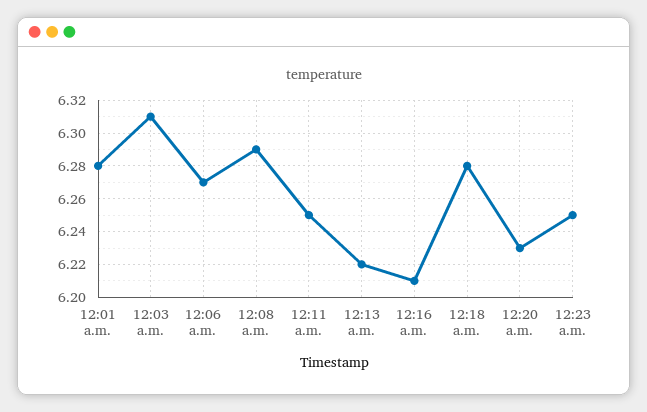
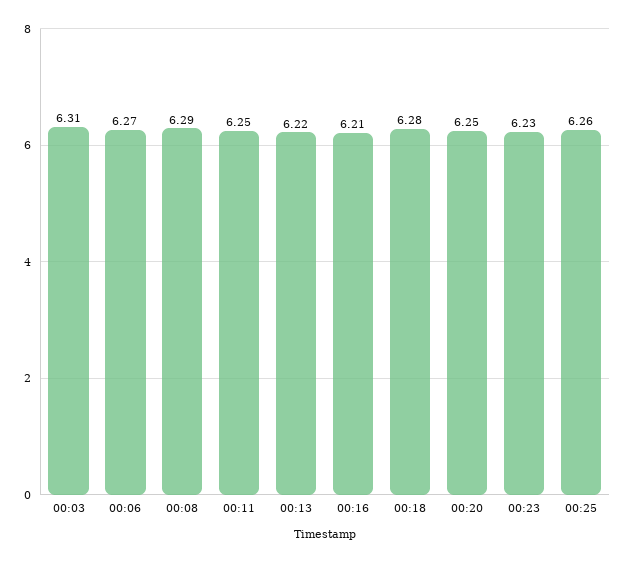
12:01 a.m.: 6.28 -> none
12:20 a.m.: 6.23 -> 6.25
12:23 a.m.: 6.25 -> 6.23
00:25: none -> 6.26

